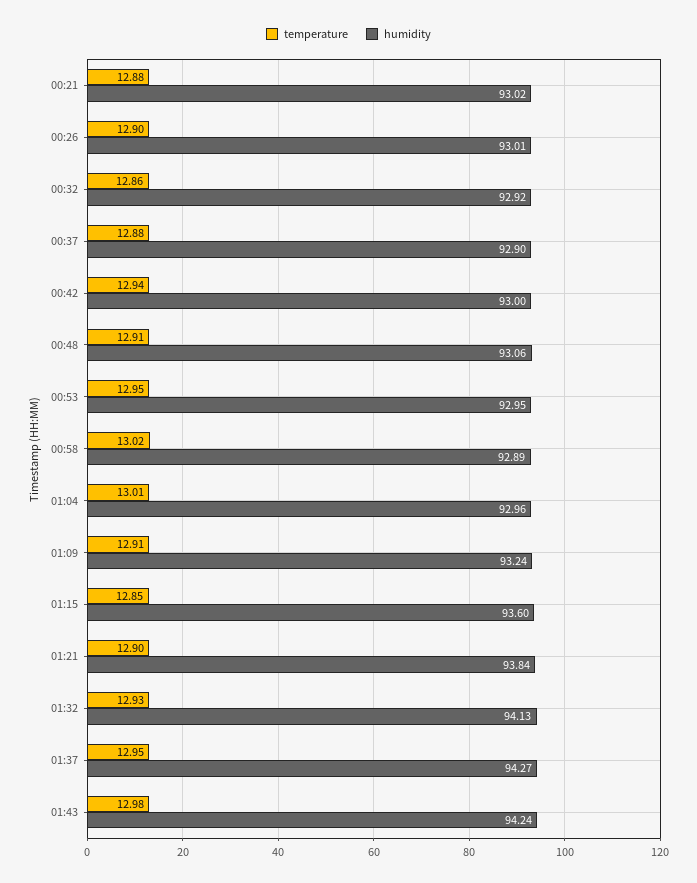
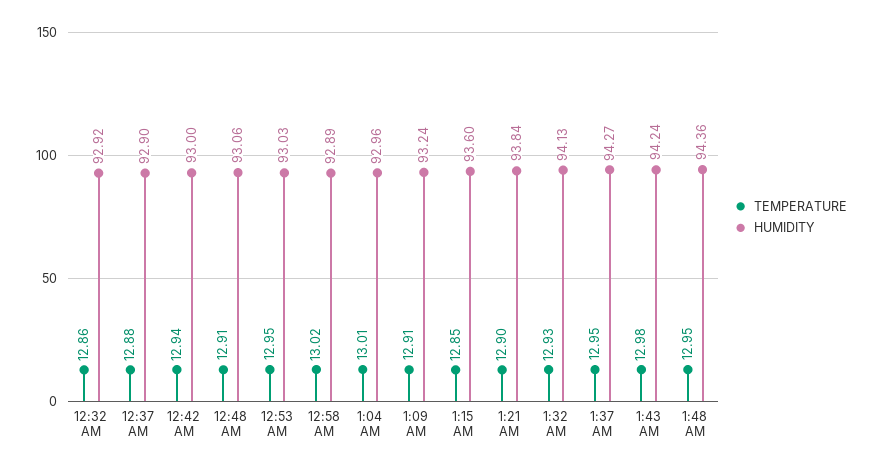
temperature, 00:21: 12.88 -> none
humidity, 00:21: 93.02 -> none
temperature, 00:26: 12.9 -> none
humidity, 00:26: 93.01 -> none
humidity, 00:53: 92.95 -> 93.03
temperature, 1:48 AM: none -> 12.95
humidity, 1:48 AM: none -> 94.36

